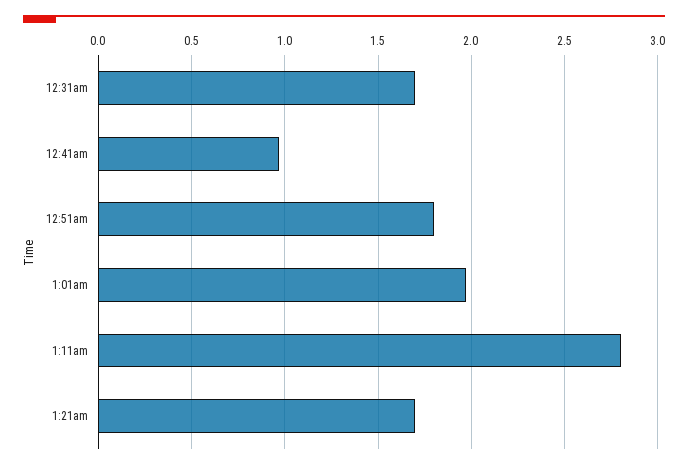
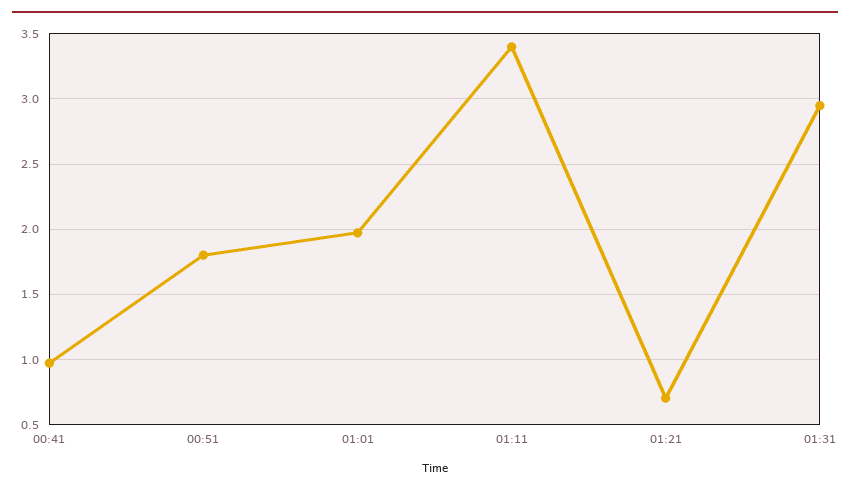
12:31am: 1.7 -> none
1:11am: 2.8 -> 3.4
1:21am: 1.7 -> 0.7
01:31: none -> 2.95

